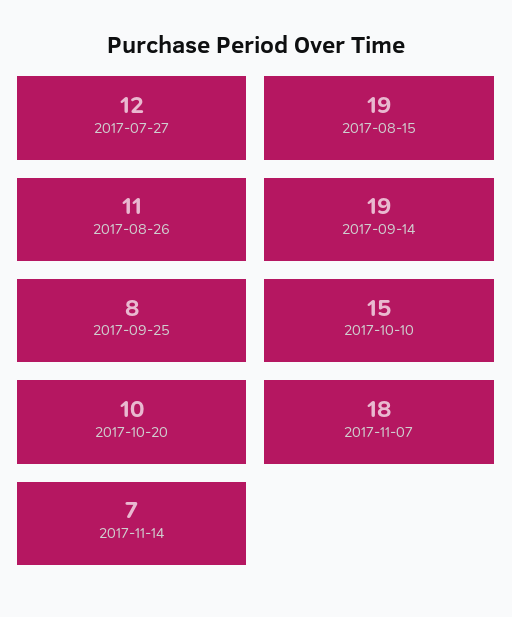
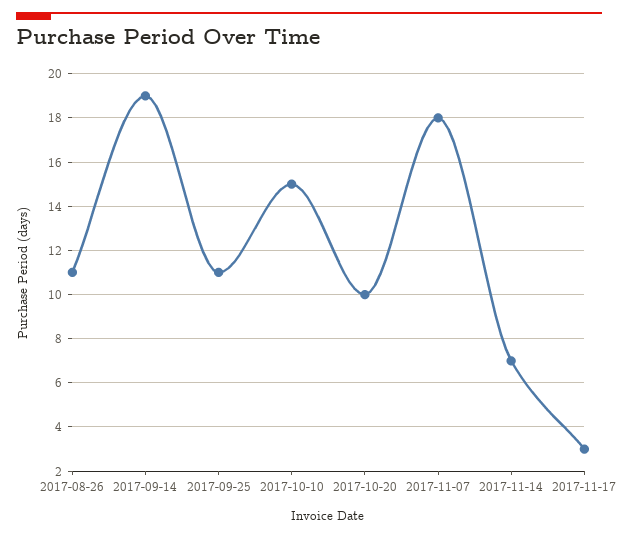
2017-07-27: 12 -> none
2017-08-15: 19 -> none
2017-09-25: 8 -> 11
2017-11-17: none -> 3

